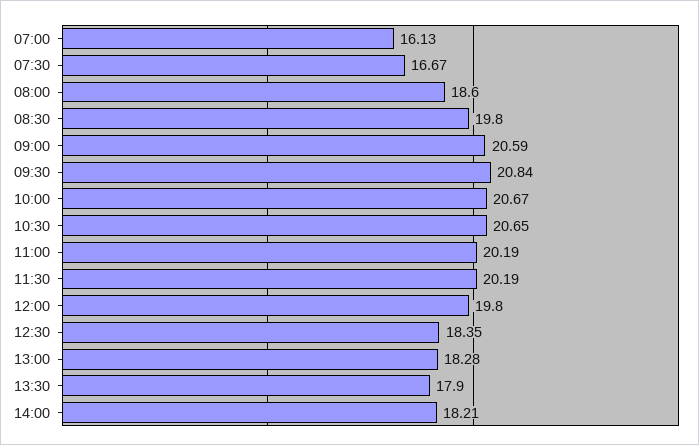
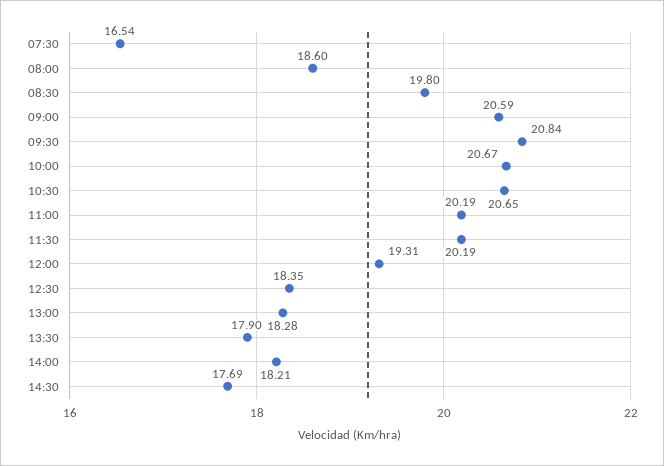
07:00: 16.13 -> none
07:30: 16.67 -> 16.54
12:00: 19.8 -> 19.31
14:30: none -> 17.69

